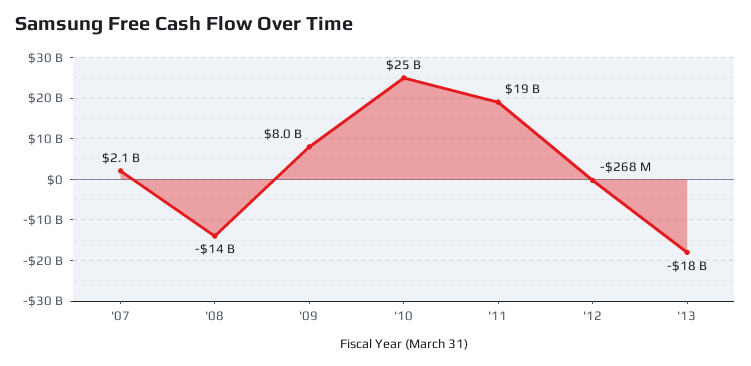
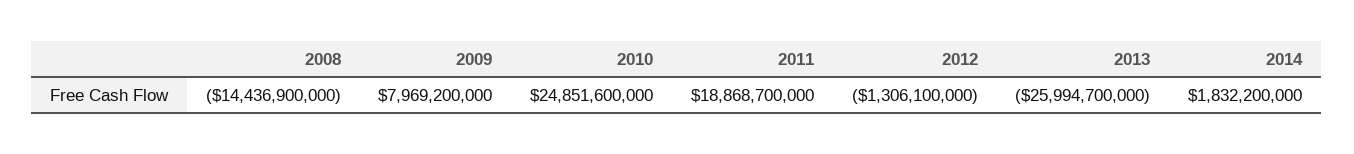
'07: 2100000000 -> none
'12: -268000000 -> -1306100000
'13: -18000000000 -> -25994700000
2014: none -> 1832200000

